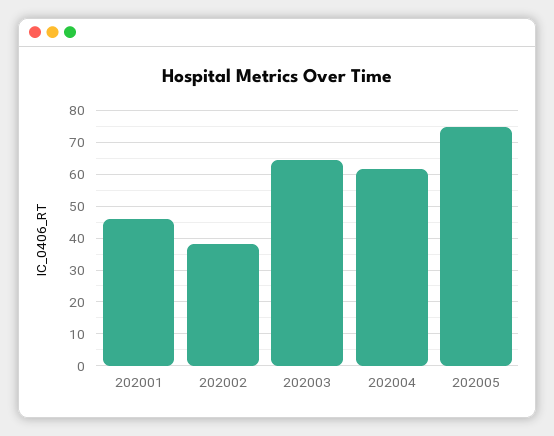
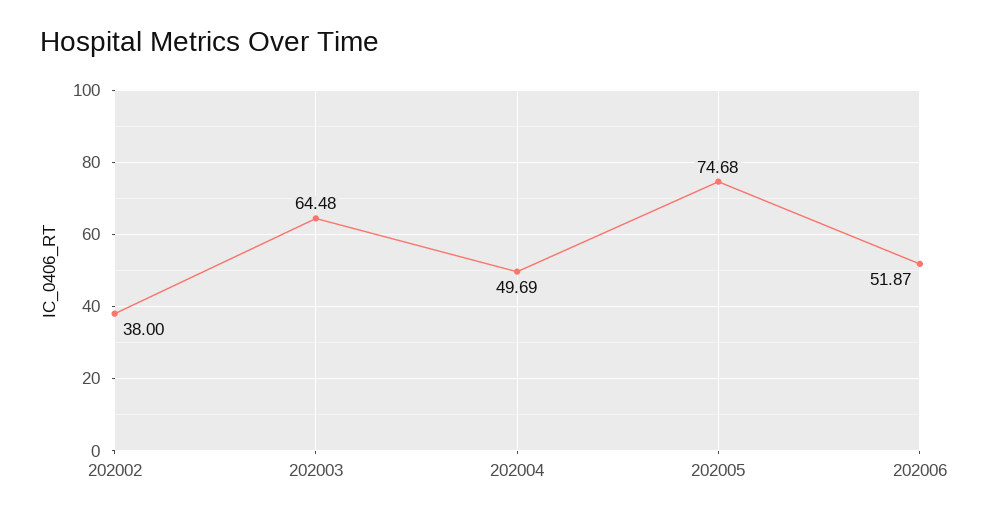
202001: 46 -> none
202004: 62 -> 49.69
202006: none -> 51.87

